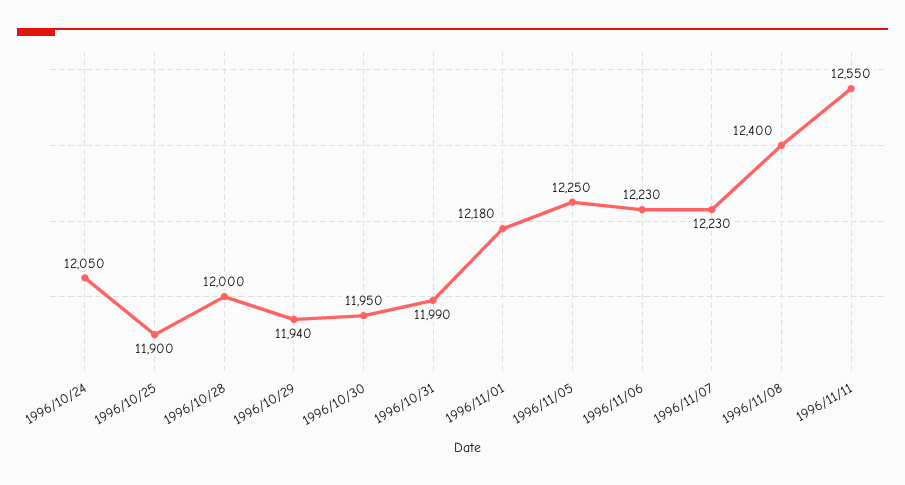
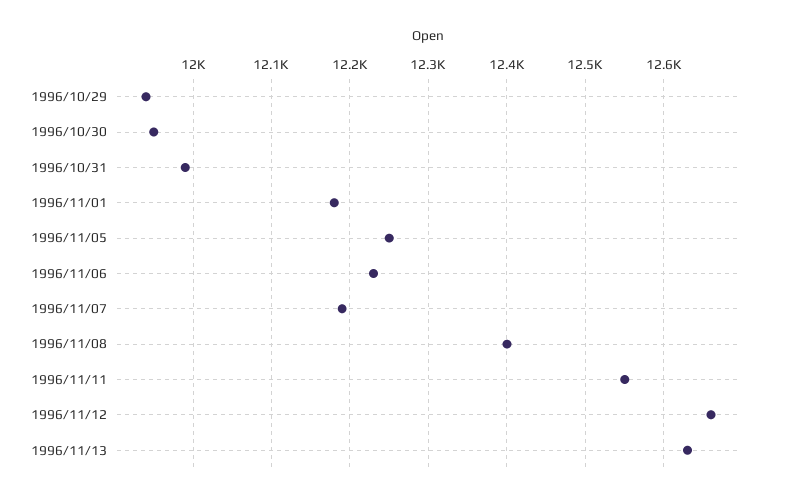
1996/10/24: 12050 -> none
1996/10/25: 11900 -> none
1996/10/28: 12000 -> none
1996/11/07: 12230 -> 12190
1996/11/12: none -> 12660
1996/11/13: none -> 12630

